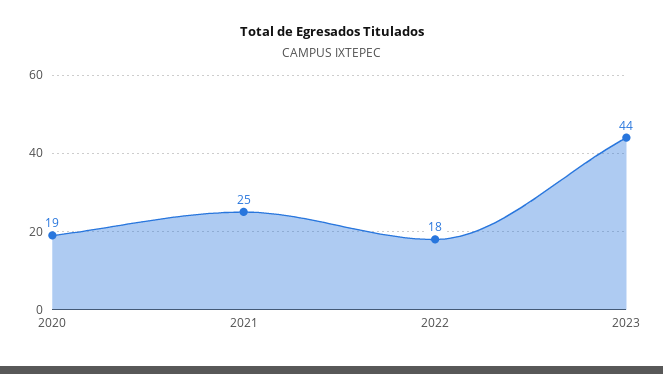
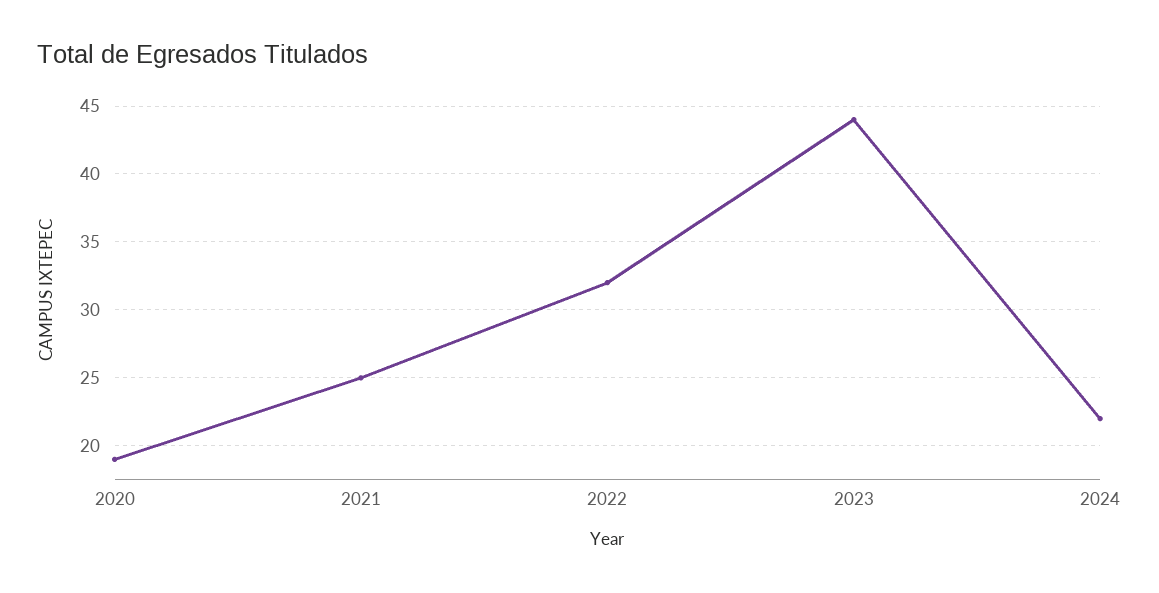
2022: 18 -> 32
2024: none -> 22

